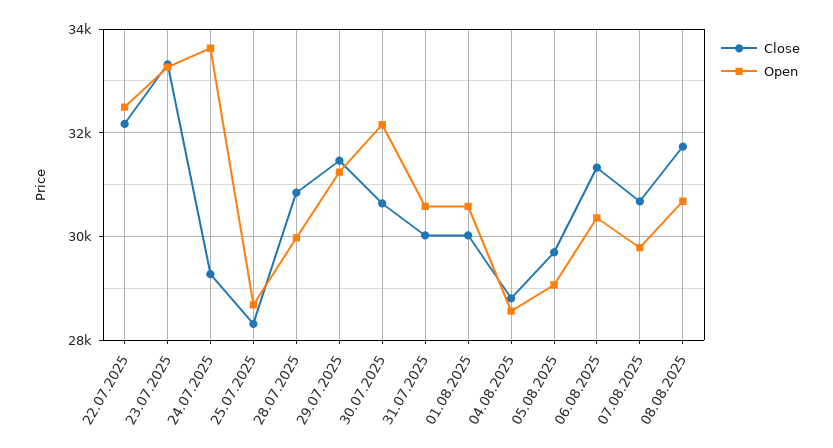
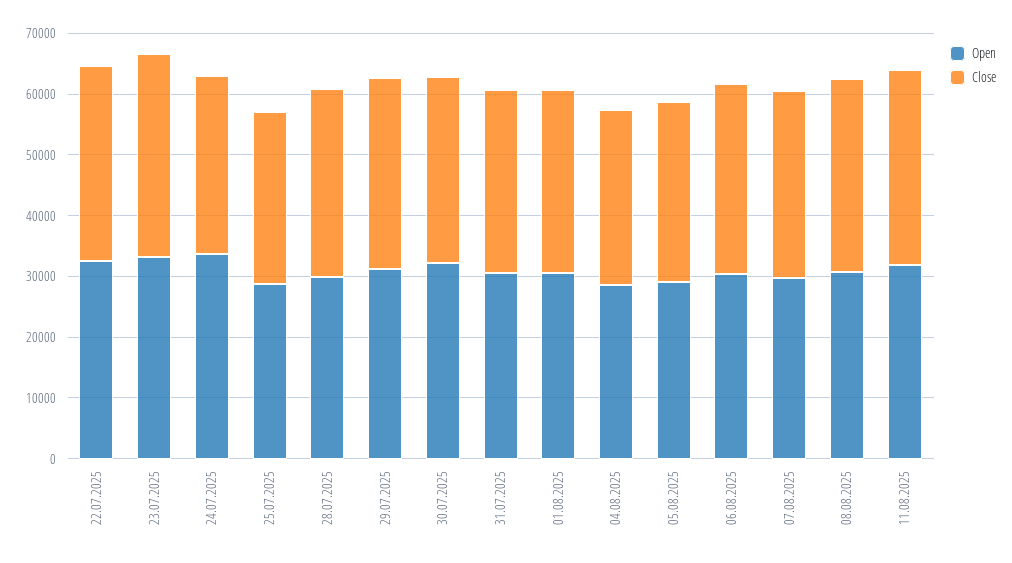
Open, 11.08.2025: none -> 32000
Close, 11.08.2025: none -> 32000

